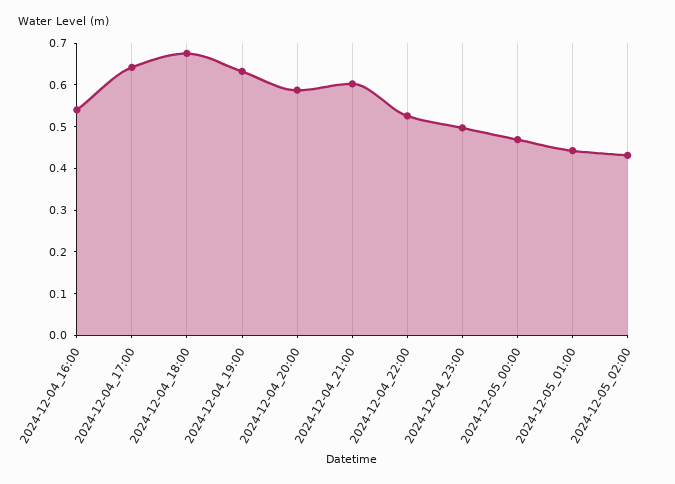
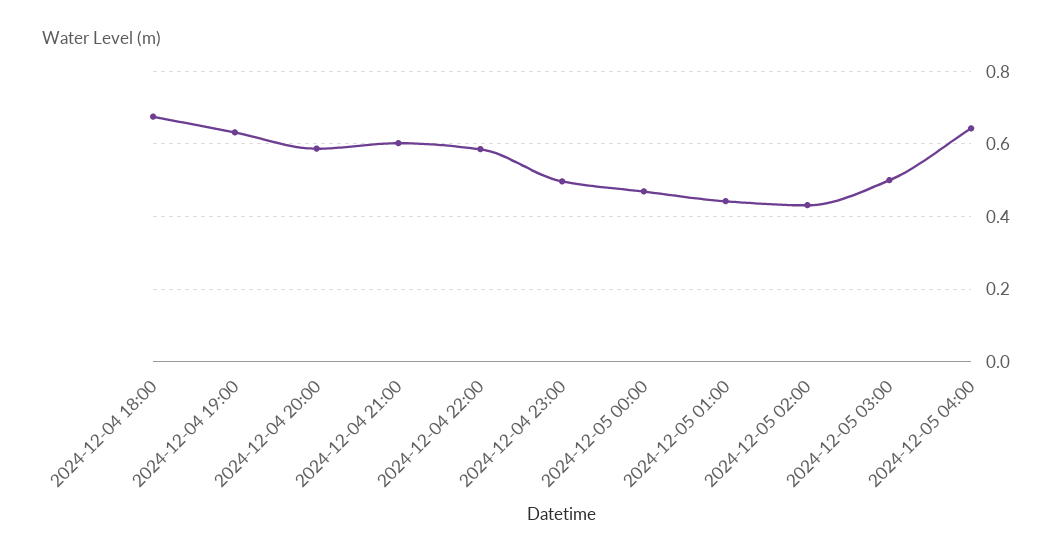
2024-12-04_16:00: 0.54 -> none
2024-12-04_17:00: 0.64 -> none
2024-12-04_22:00: 0.52 -> 0.58
2024-12-05 03:00: none -> 0.5
2024-12-05 04:00: none -> 0.64

